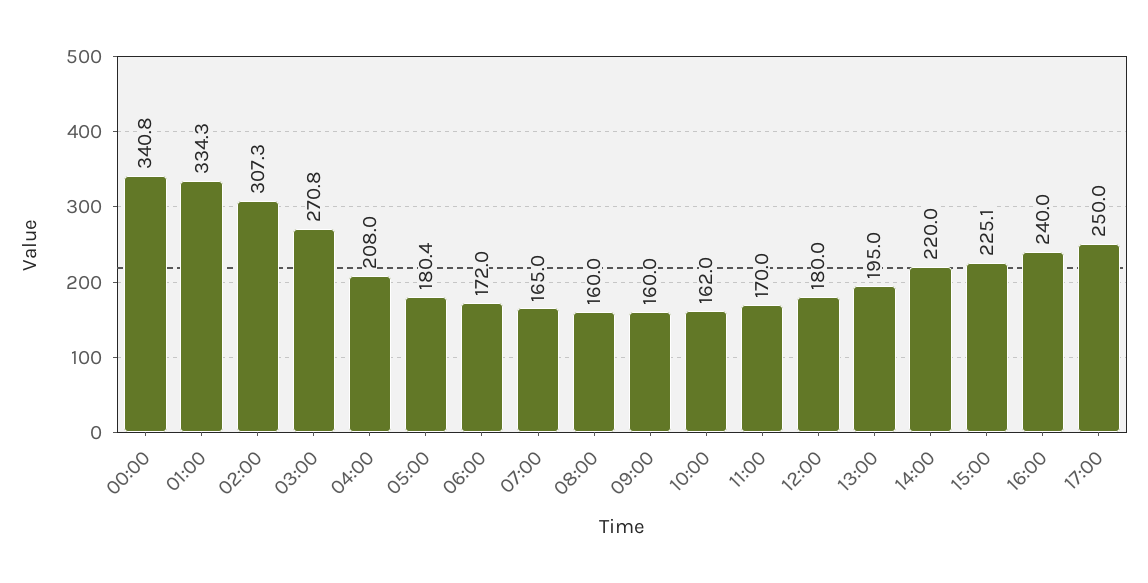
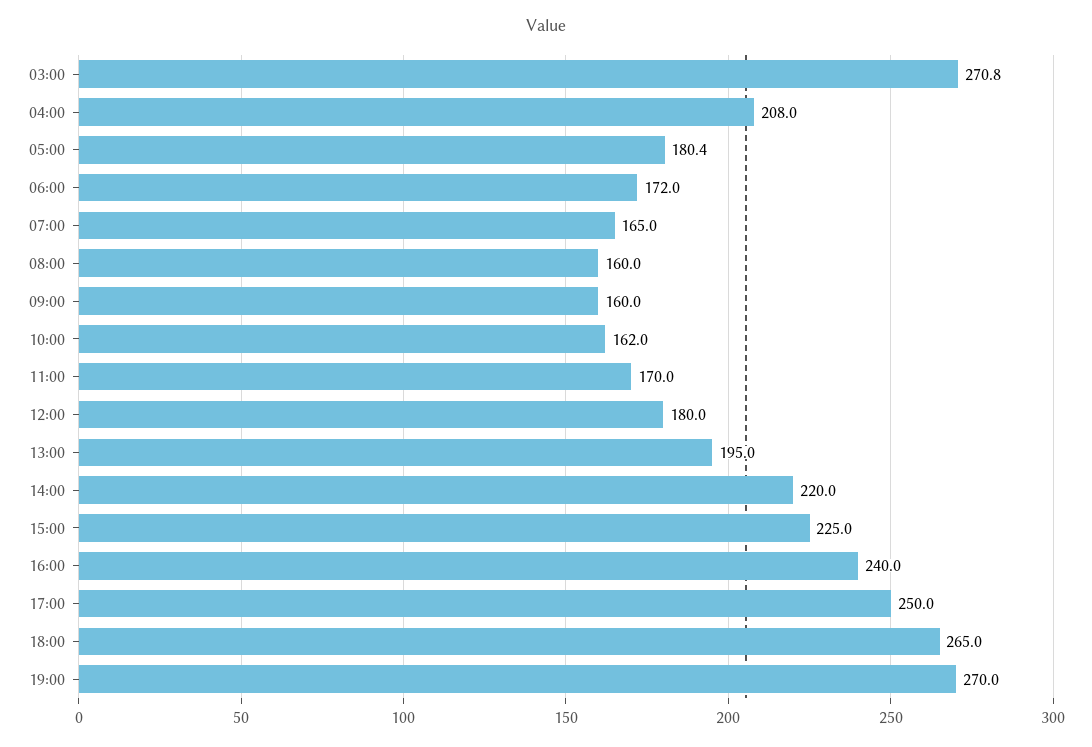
00:00: 340.8 -> none
01:00: 334.3 -> none
02:00: 307.3 -> none
15:00: 225.1 -> 225
18:00: none -> 265
19:00: none -> 270

